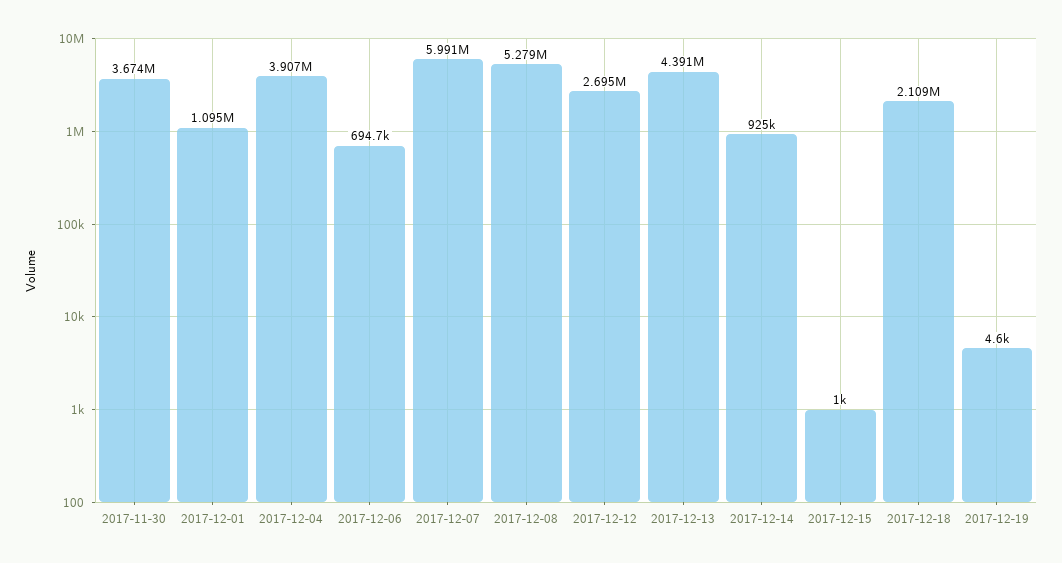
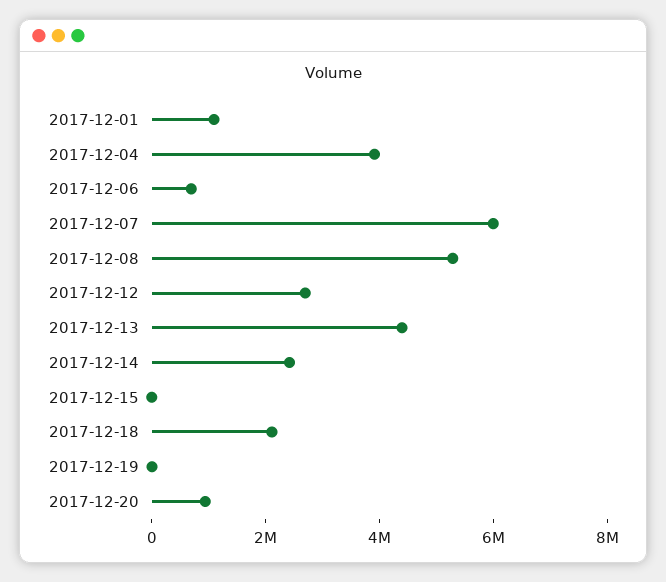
2017-11-30: 3674000 -> none
2017-12-14: 925000 -> 2500000
2017-12-20: none -> 1000000

